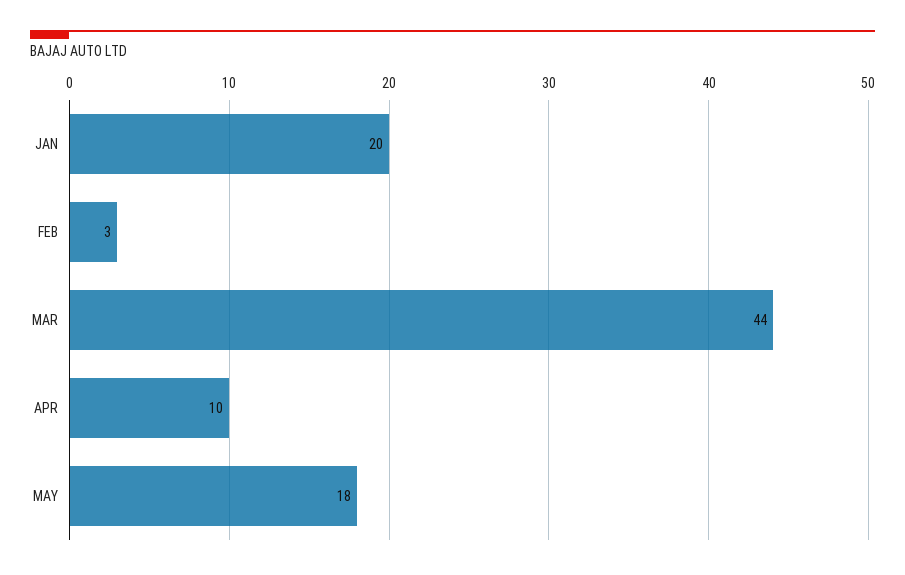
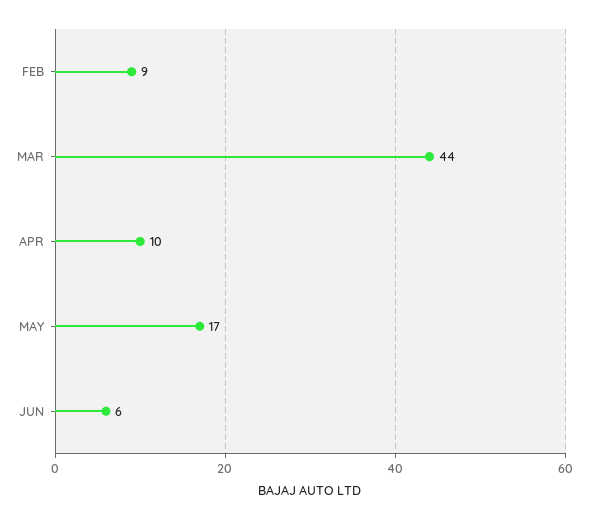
JAN: 20 -> none
FEB: 3 -> 9
MAY: 18 -> 17
JUN: none -> 6

